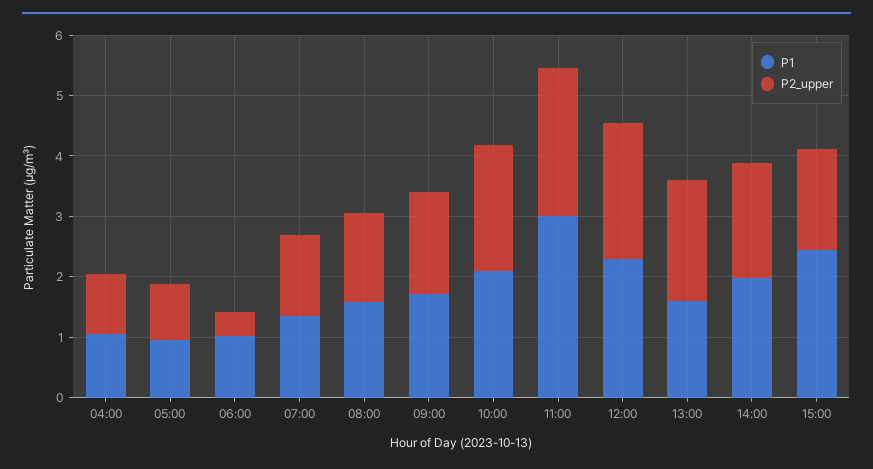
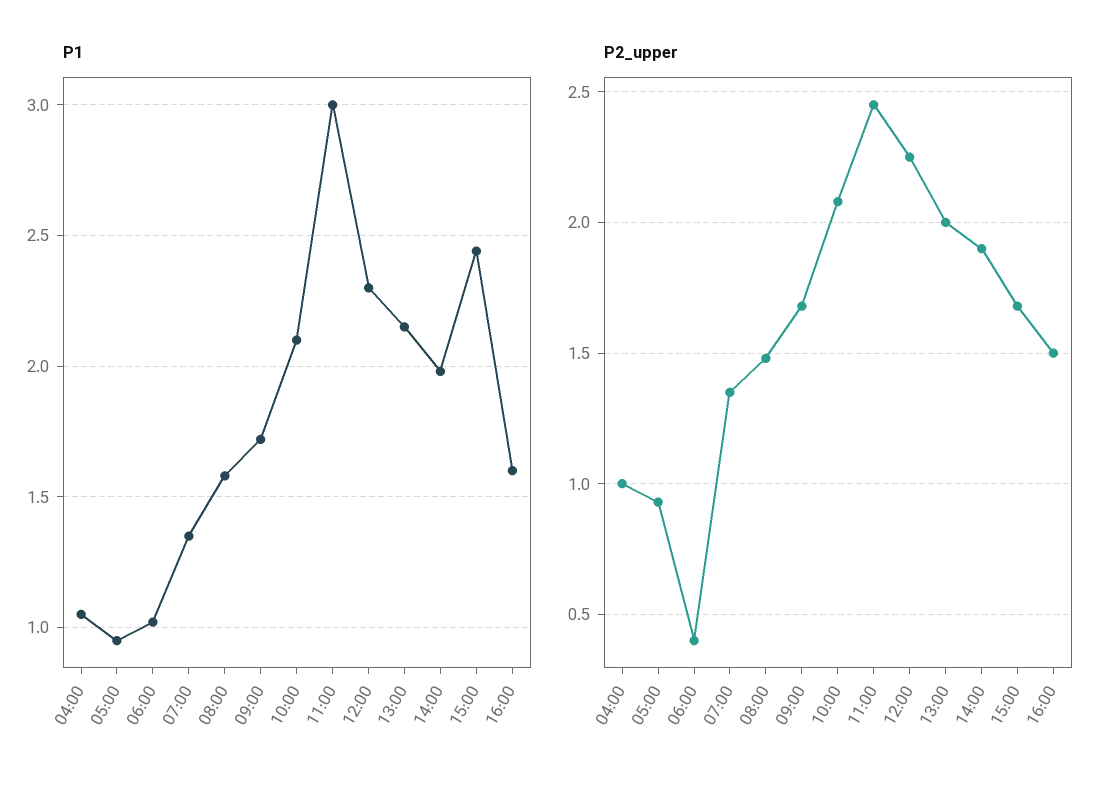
P1, 13:00: 1.6 -> 2.15
P1, 16:00: none -> 1.6
P2_upper, 16:00: none -> 1.5

